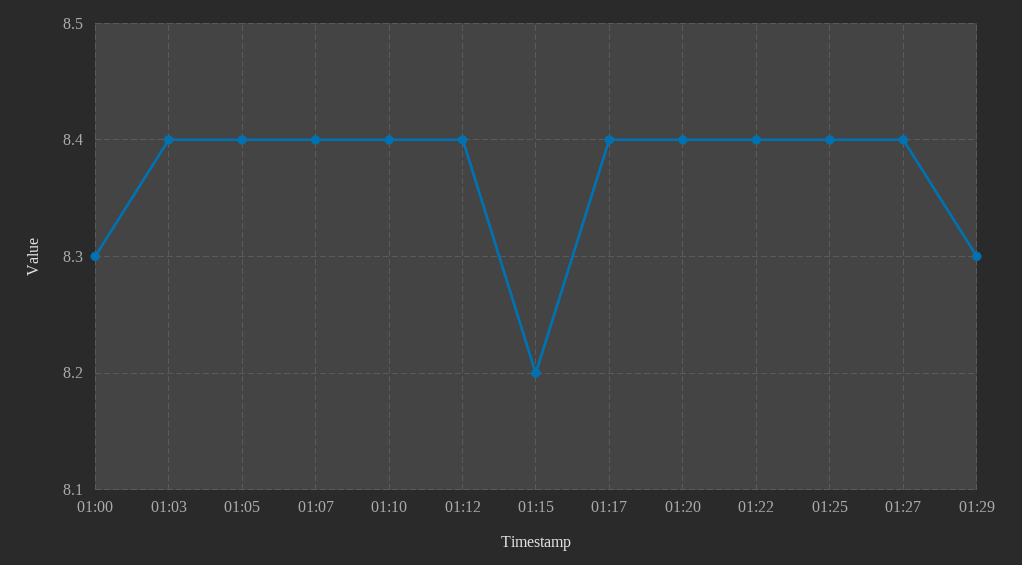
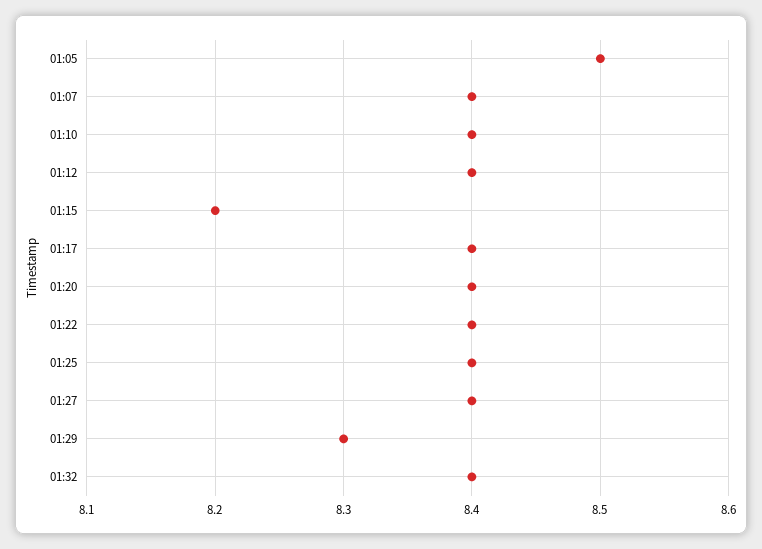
01:00: 8.3 -> none
01:03: 8.4 -> none
01:05: 8.4 -> 8.5
01:32: none -> 8.4

